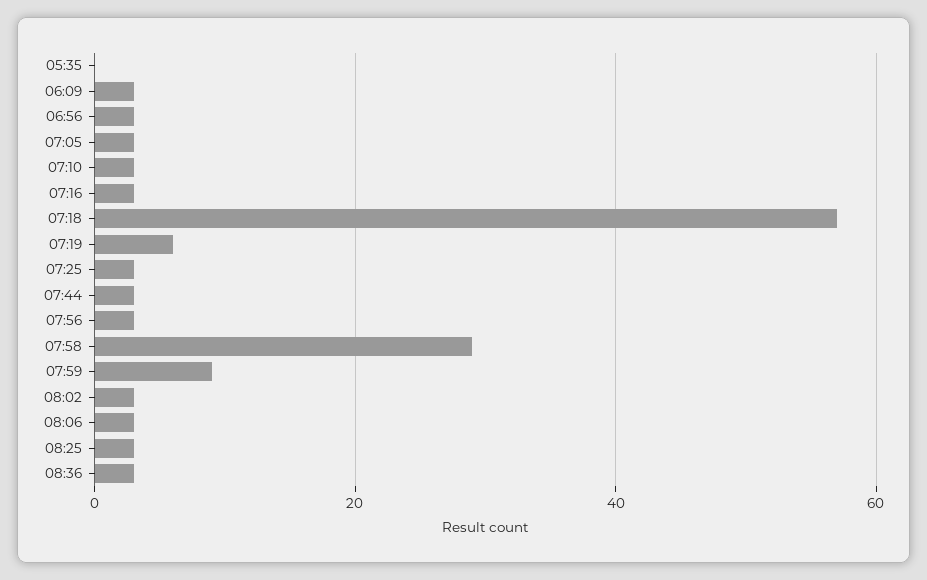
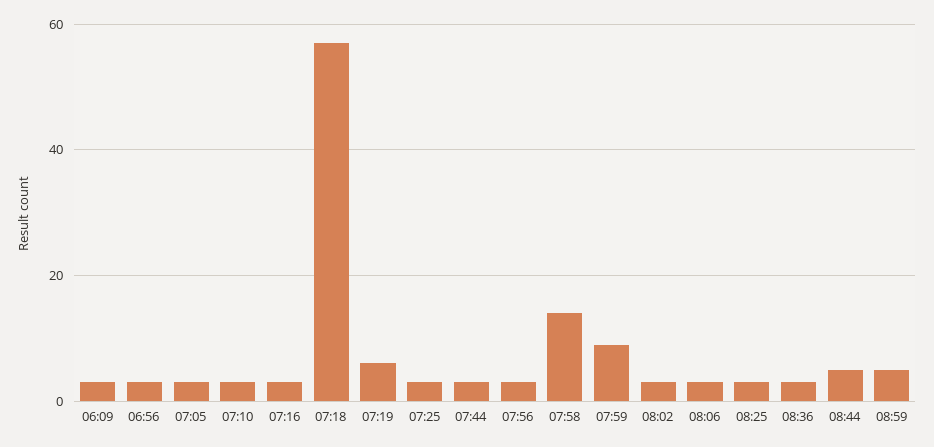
05:35: 0 -> none
07:58: 30 -> 15
08:44: none -> 5
08:59: none -> 5

